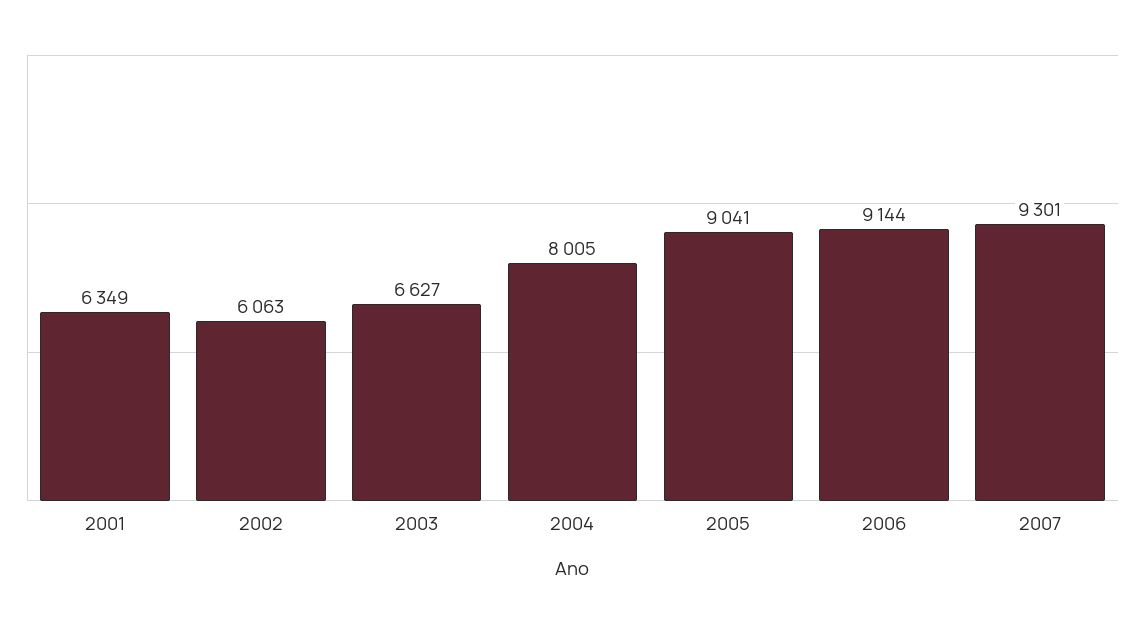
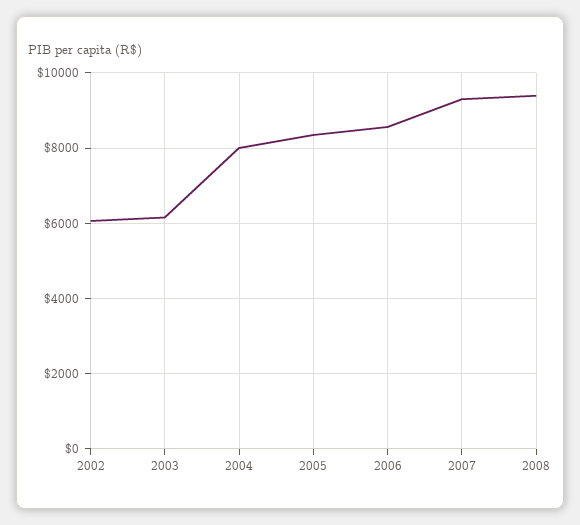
2001: 6349 -> none
2003: 6627 -> 6200
2005: 9041 -> 8400
2006: 9144 -> 8600
2008: none -> 9400

